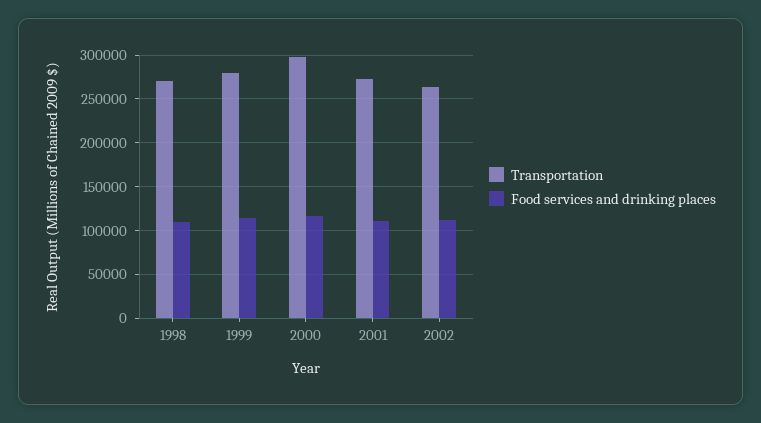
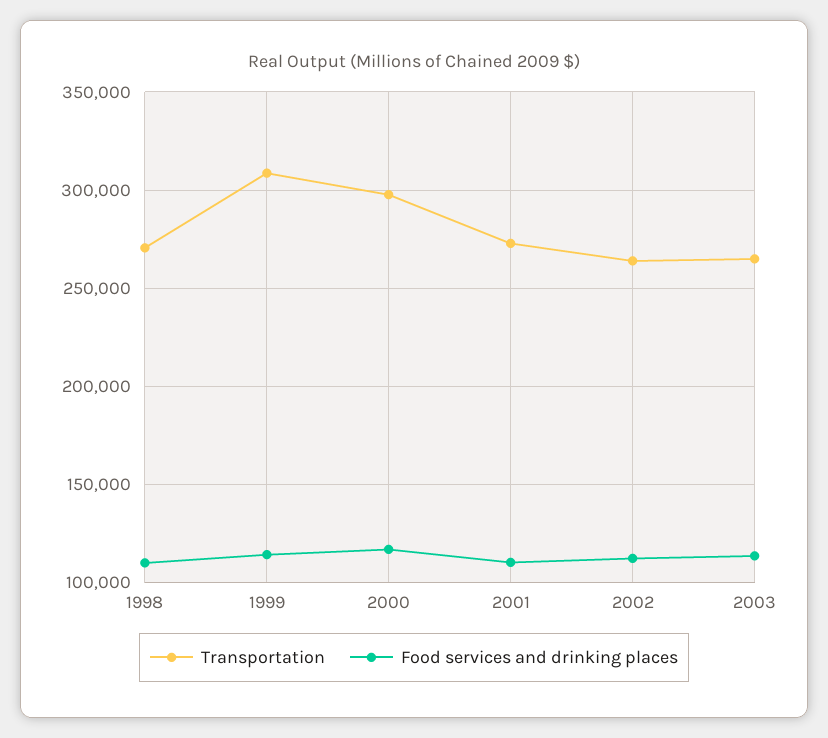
Transportation, 1999: 280000 -> 310000
Transportation, 2003: none -> 265000
Food services and drinking places, 2003: none -> 115000

